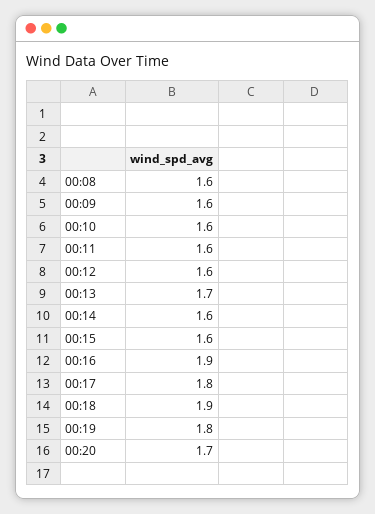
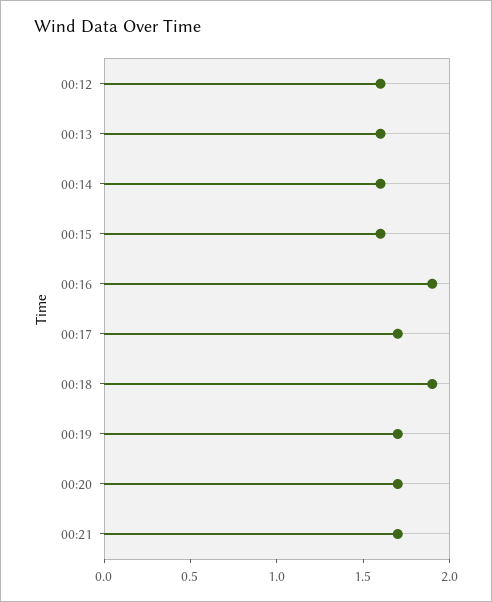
00:08: 1.6 -> none
00:09: 1.6 -> none
00:10: 1.6 -> none
00:11: 1.6 -> none
00:13: 1.7 -> 1.6
00:17: 1.8 -> 1.7
00:19: 1.8 -> 1.7
00:21: none -> 1.7

